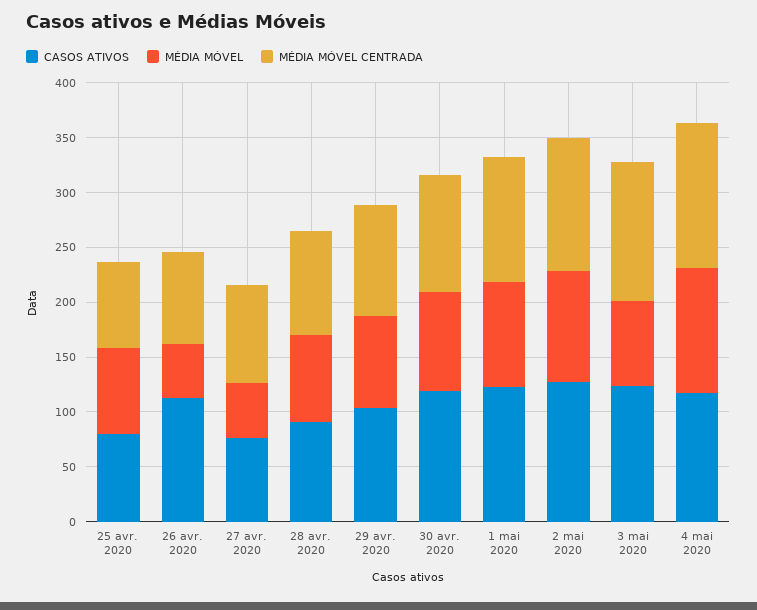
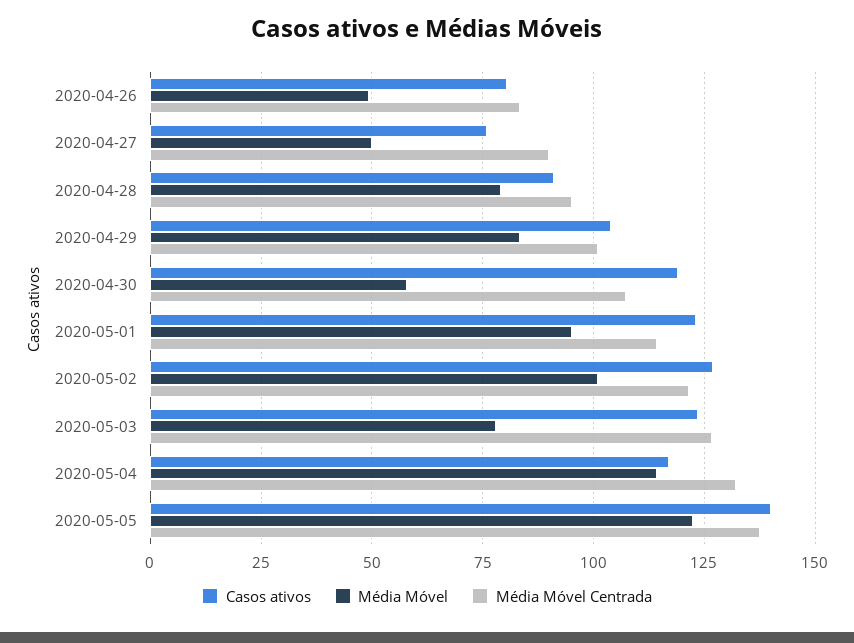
CASOS ATIVOS, 25 avr. 2020: 80 -> none
MÉDIA MÓVEL, 25 avr. 2020: 80 -> none
MÉDIA MÓVEL CENTRADA, 25 avr. 2020: 80 -> none
CASOS ATIVOS, 26 avr. 2020: 110 -> 80
MÉDIA MÓVEL, 30 avr. 2020: 90 -> 57.5
CASOS ATIVOS, 2020-05-05: none -> 140
MÉDIA MÓVEL, 2020-05-05: none -> 122.5
MÉDIA MÓVEL CENTRADA, 2020-05-05: none -> 137.5

